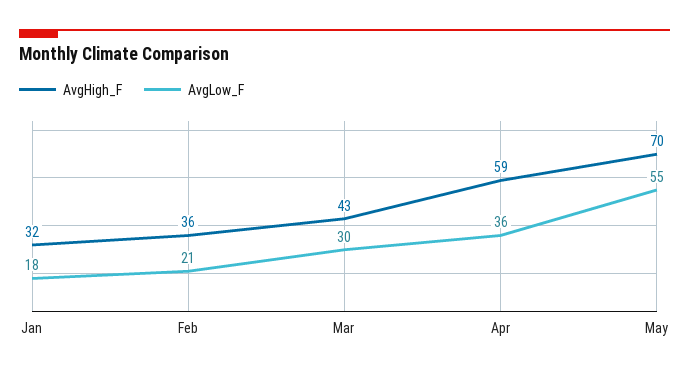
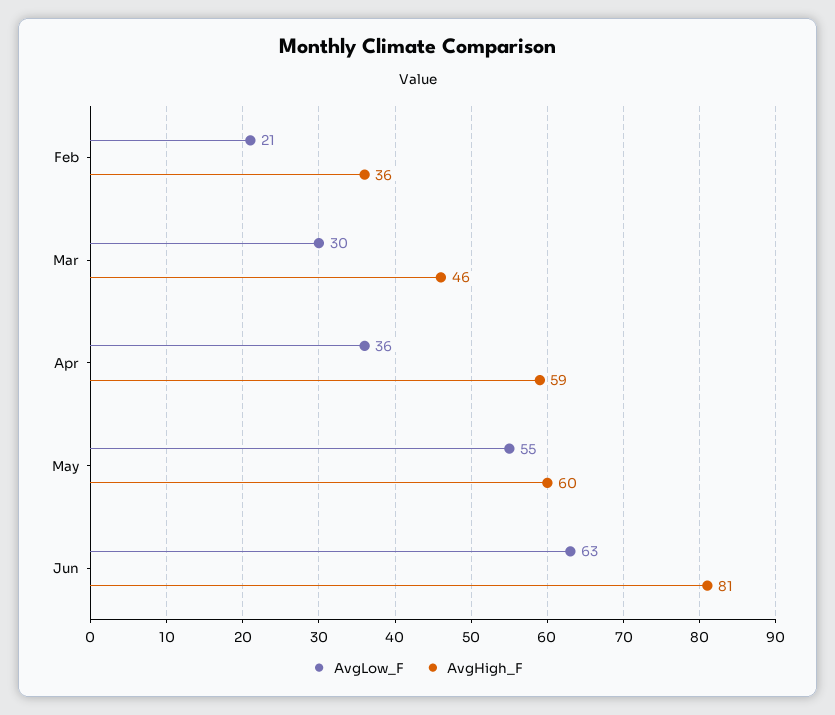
AvgHigh_F, Jan: 32 -> none
AvgLow_F, Jan: 18 -> none
AvgHigh_F, Mar: 43 -> 46
AvgHigh_F, May: 70 -> 60
AvgLow_F, Jun: none -> 63
AvgHigh_F, Jun: none -> 81

